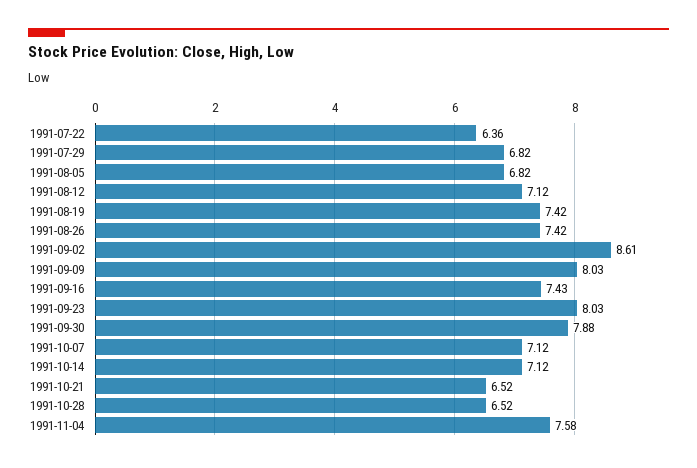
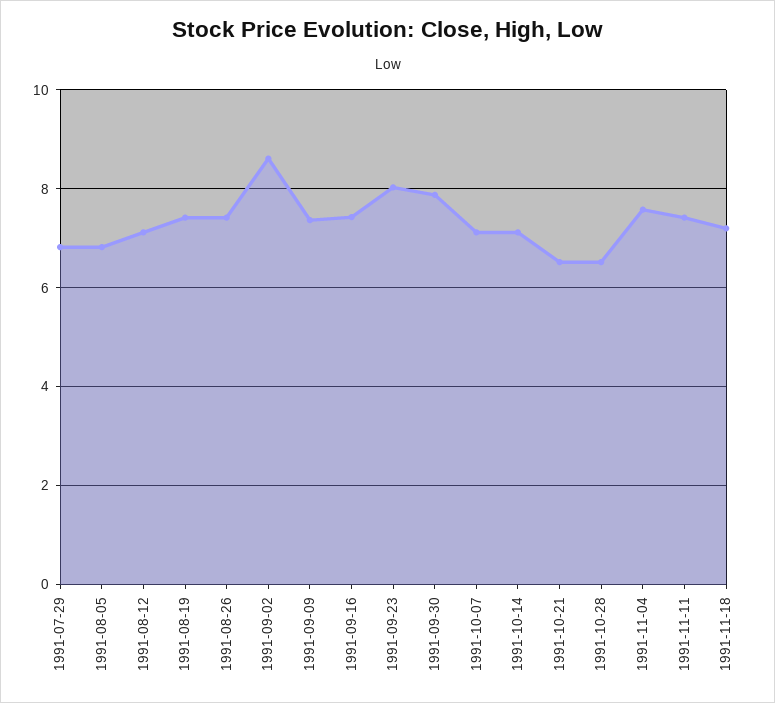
1991-07-22: 6.36 -> none
1991-09-09: 8.03 -> 7.4
1991-11-11: none -> 7.4
1991-11-18: none -> 7.2

